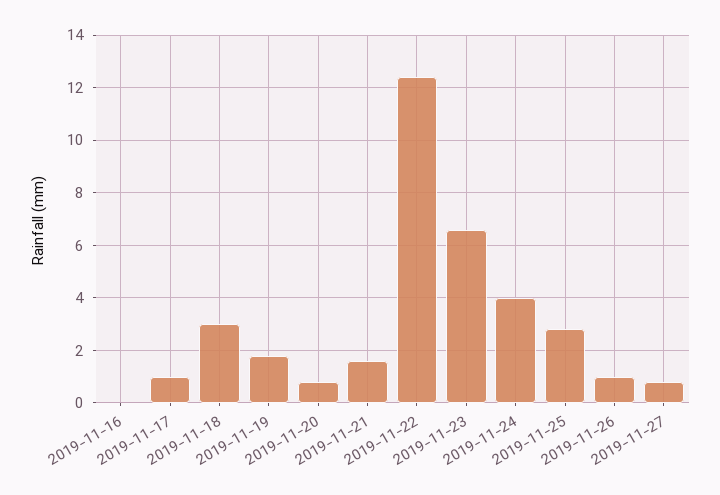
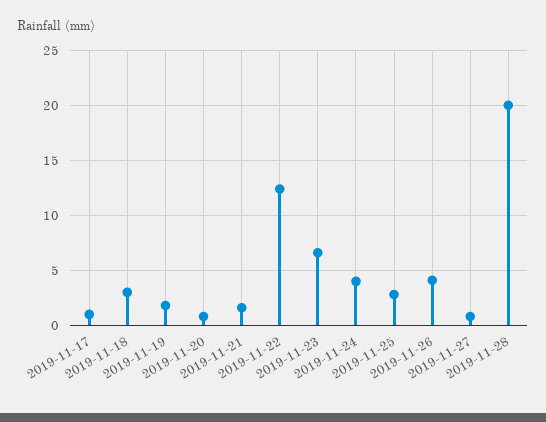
2019-11-16: 0 -> none
2019-11-26: 1 -> 4
2019-11-28: none -> 20

